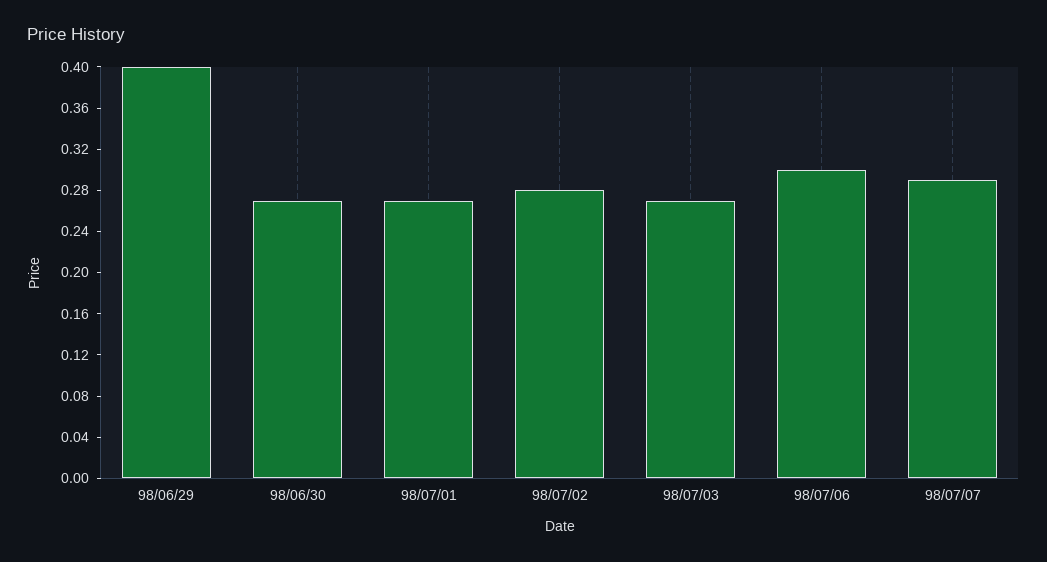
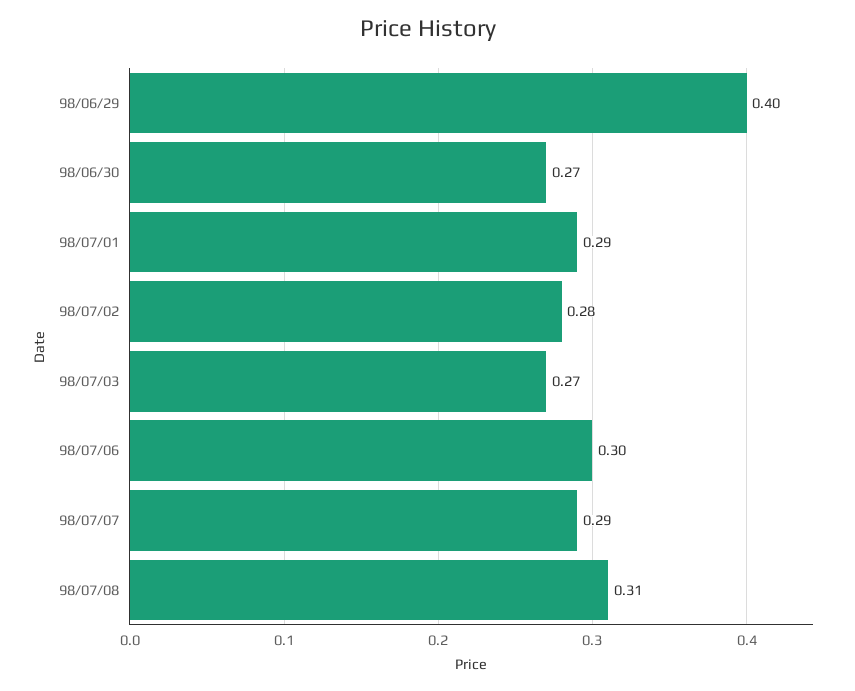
98/07/01: 0.27 -> 0.29
98/07/08: none -> 0.31

